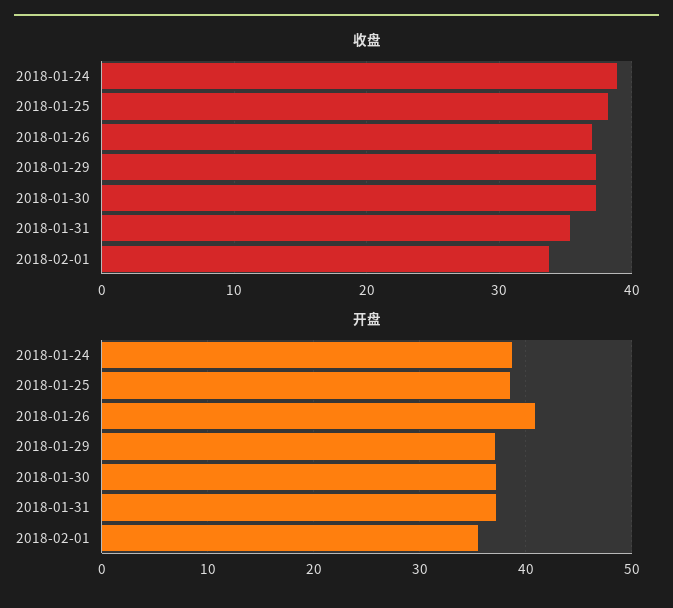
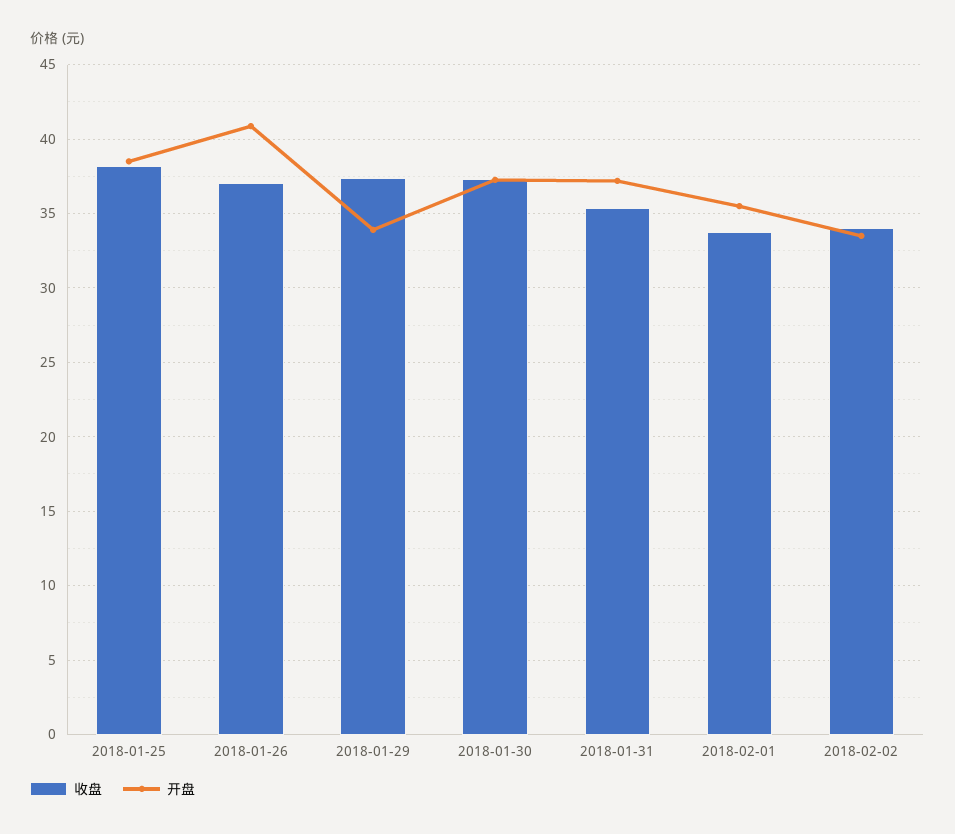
收盘, 2018-01-24: 39 -> none
开盘, 2018-01-24: 39 -> none
开盘, 2018-01-29: 37 -> 34
收盘, 2018-02-02: none -> 34
开盘, 2018-02-02: none -> 33.5

